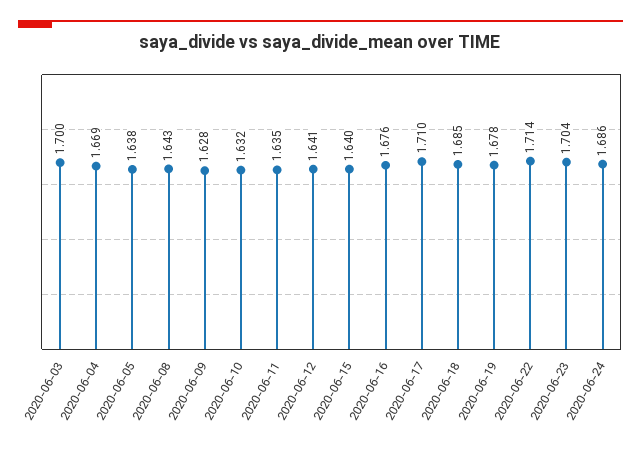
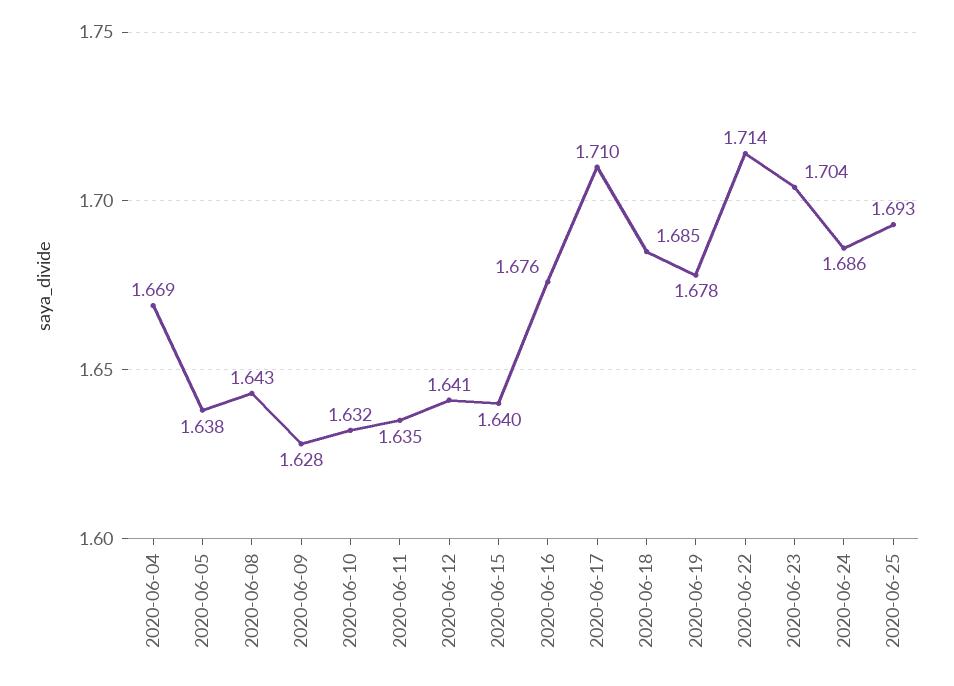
2020-06-03: 1.7 -> none
2020-06-25: none -> 1.693

